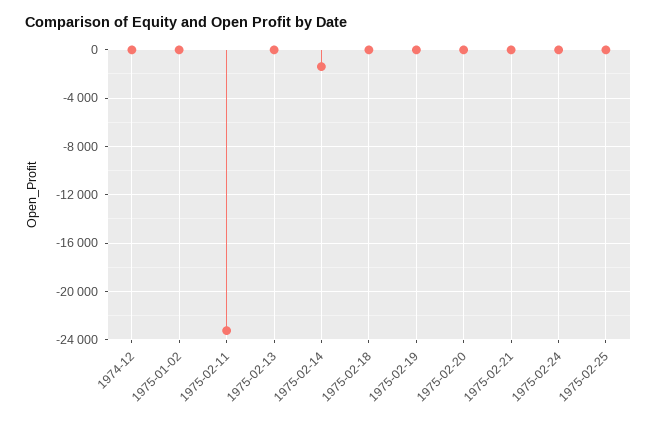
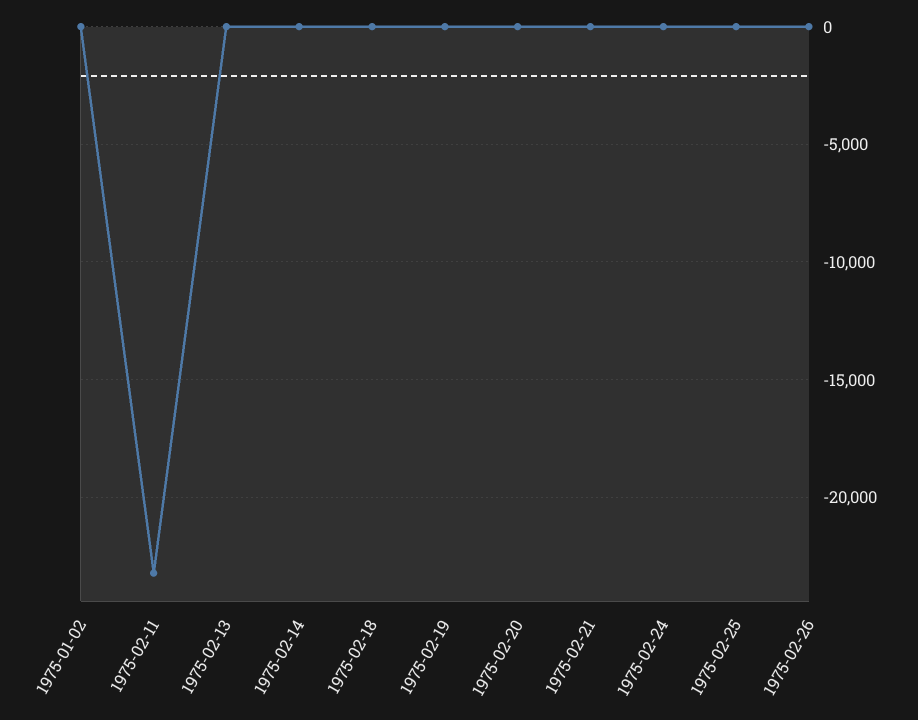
1974-12: 0 -> none
1975-02-14: -1500 -> 0
1975-02-26: none -> 0

